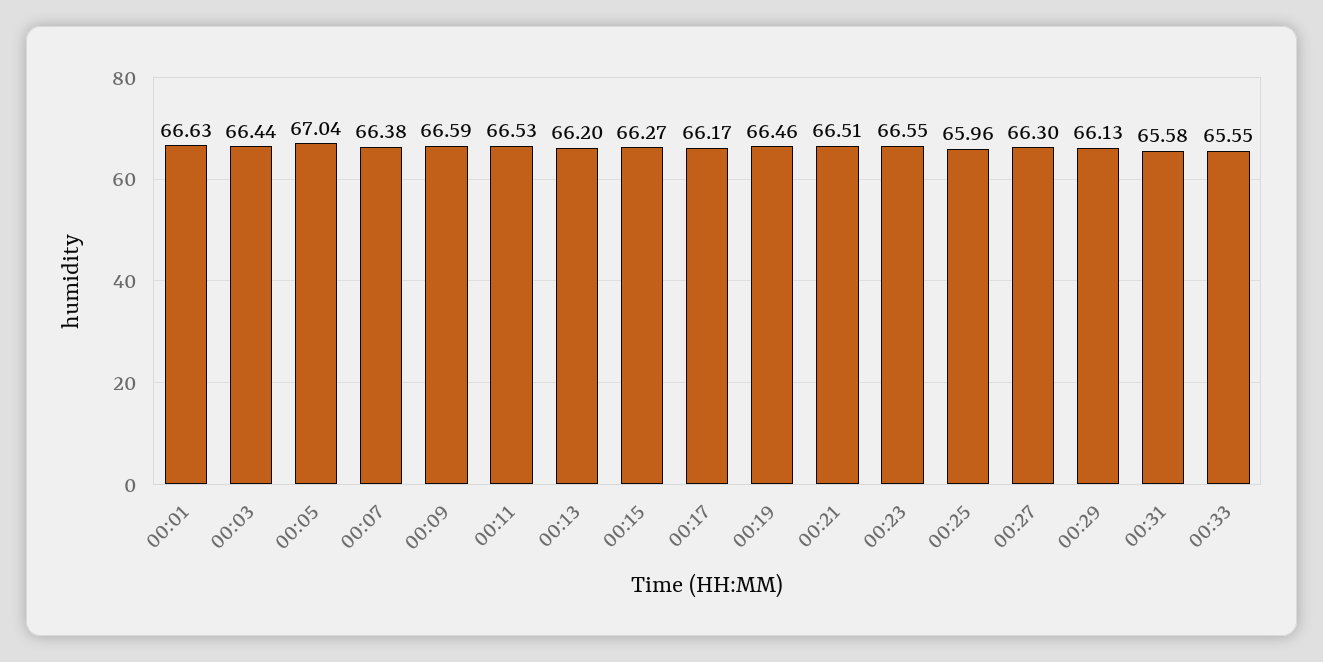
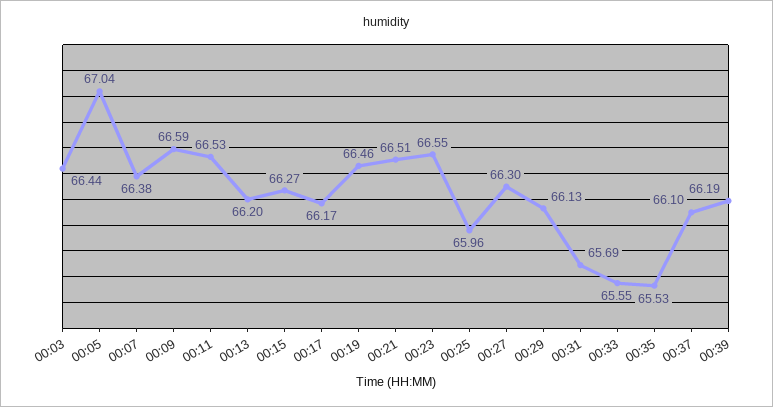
00:01: 66.63 -> none
00:31: 65.58 -> 65.69
00:35: none -> 65.53
00:37: none -> 66.1
00:39: none -> 66.19

